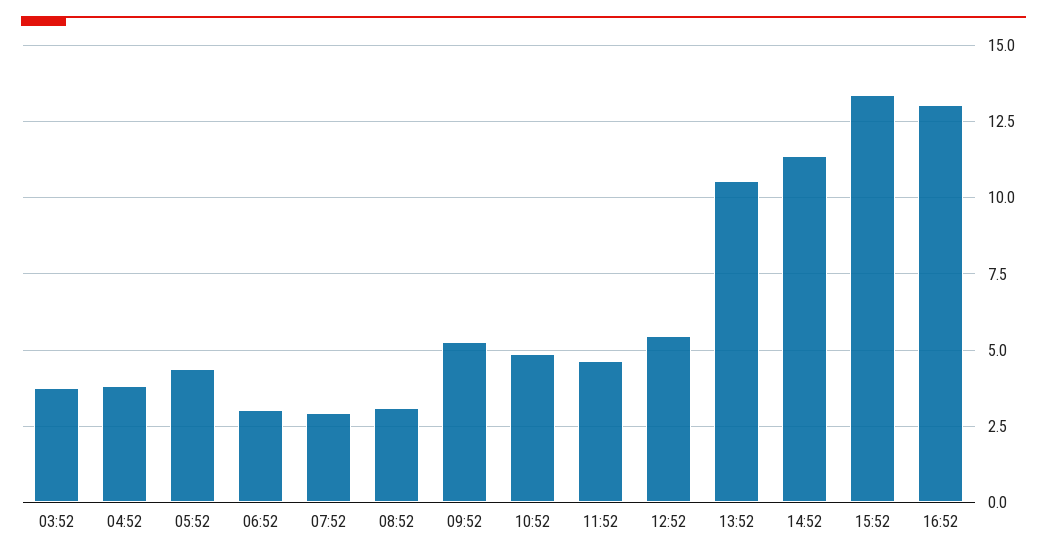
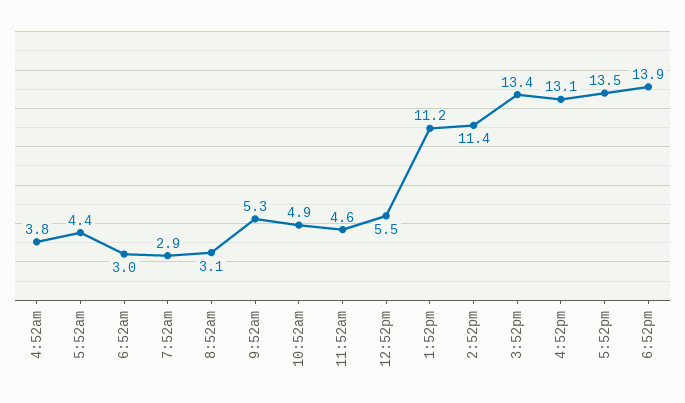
03:52: 3.75 -> none
13:52: 10.5 -> 11.2
5:52pm: none -> 13.5
6:52pm: none -> 13.9

